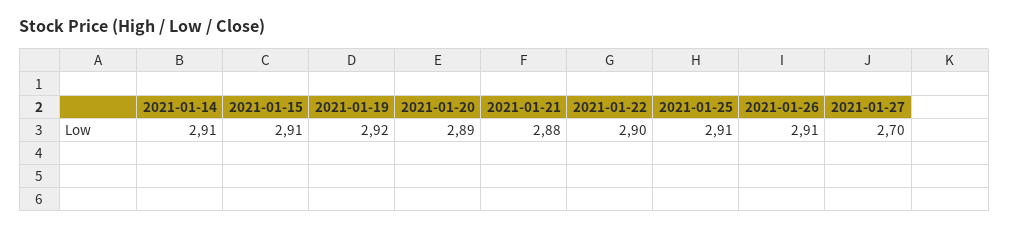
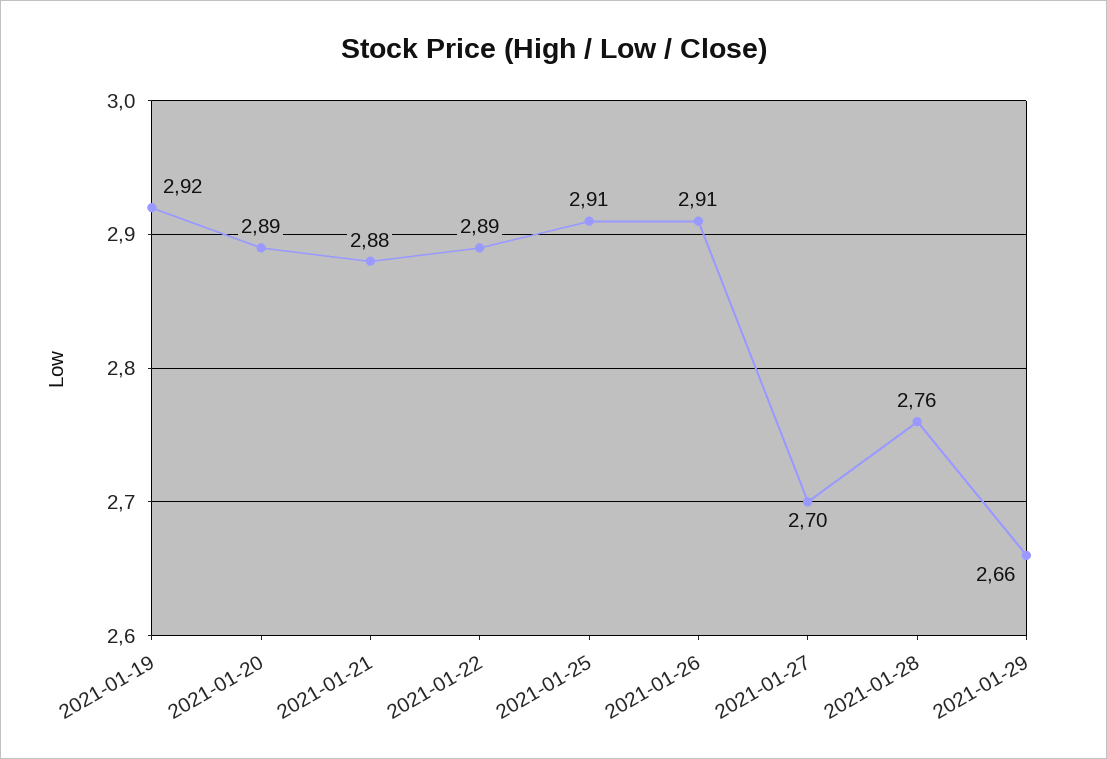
2021-01-14: 2.91 -> none
2021-01-15: 2.91 -> none
2021-01-22: 2.9 -> 2.89
2021-01-28: none -> 2.76
2021-01-29: none -> 2.66

